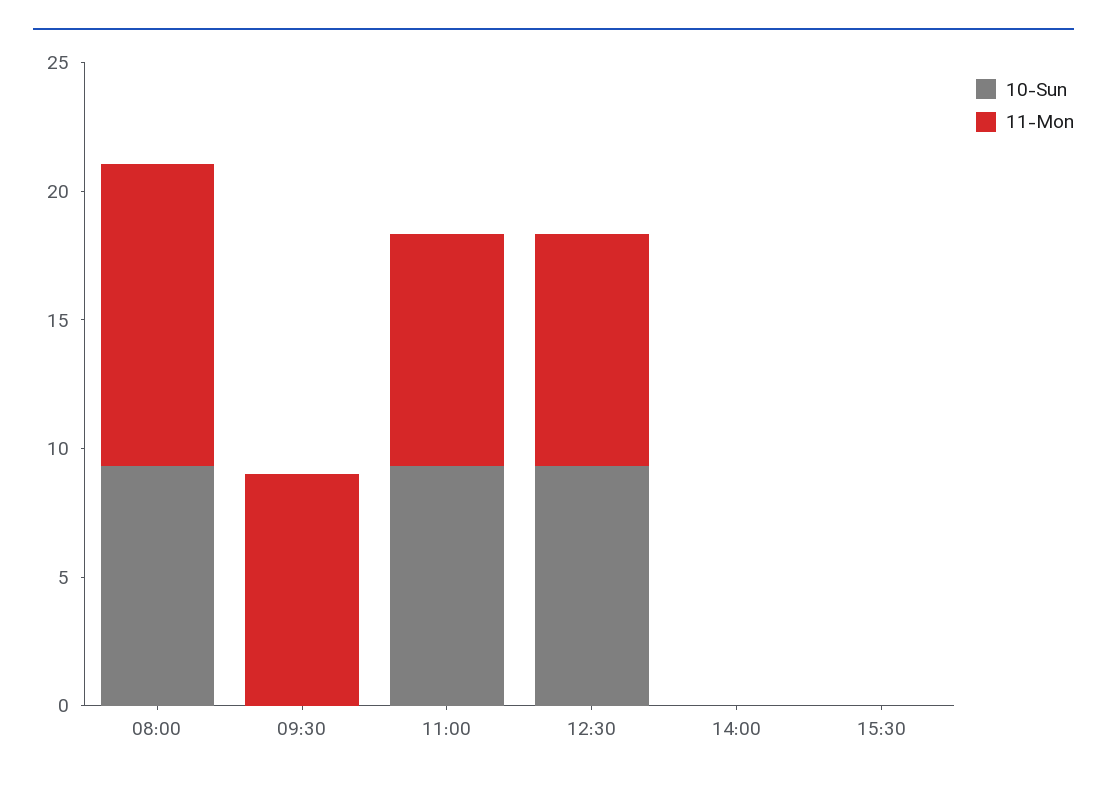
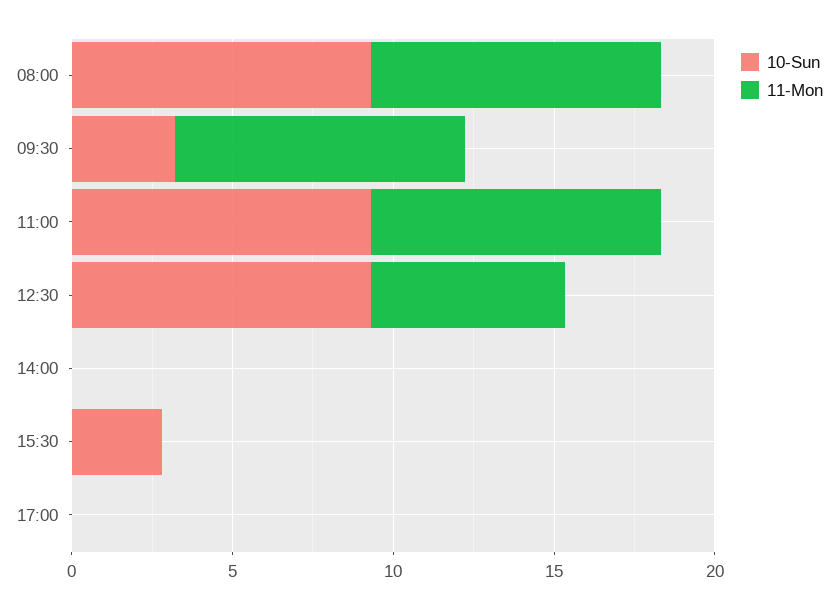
11-Mon, 08:00: 12 -> 9
10-Sun, 09:30: 0 -> 3
11-Mon, 12:30: 9 -> 6
10-Sun, 15:30: 0 -> 3
10-Sun, 17:00: none -> 0
11-Mon, 17:00: none -> 0

